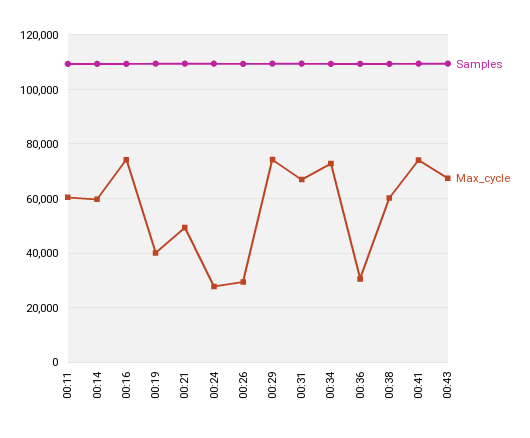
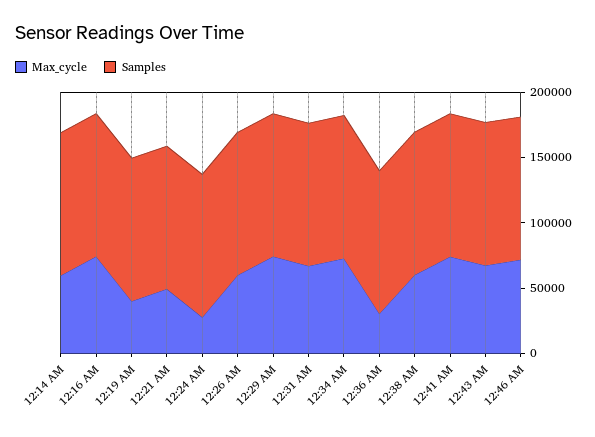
Samples, 00:11: 110000 -> none
Max_cycle, 00:11: 60000 -> none
Max_cycle, 00:26: 30000 -> 60000
Max_cycle, 12:46 AM: none -> 70000
Samples, 12:46 AM: none -> 110000

